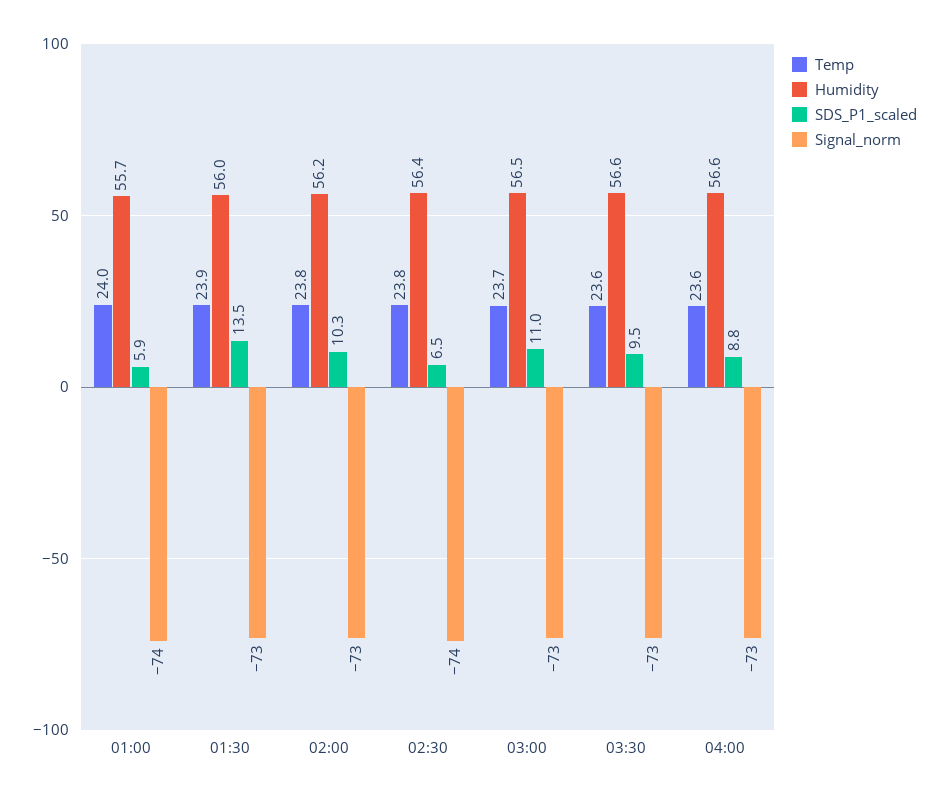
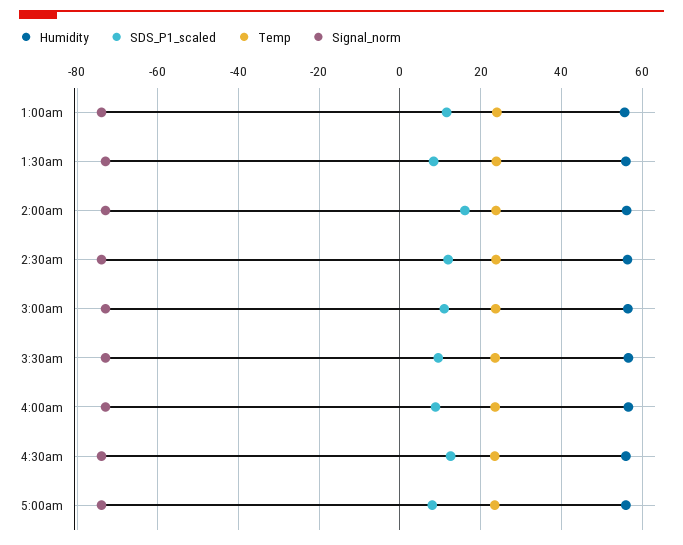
SDS_P1_scaled, 01:00: 5.9 -> 12
SDS_P1_scaled, 01:30: 13.5 -> 8
SDS_P1_scaled, 02:00: 10.3 -> 16
SDS_P1_scaled, 02:30: 6.5 -> 12
Humidity, 4:30am: none -> 56
SDS_P1_scaled, 4:30am: none -> 12
Temp, 4:30am: none -> 24
Signal_norm, 4:30am: none -> -74
Humidity, 5:00am: none -> 56
SDS_P1_scaled, 5:00am: none -> 8
Temp, 5:00am: none -> 24
Signal_norm, 5:00am: none -> -74

